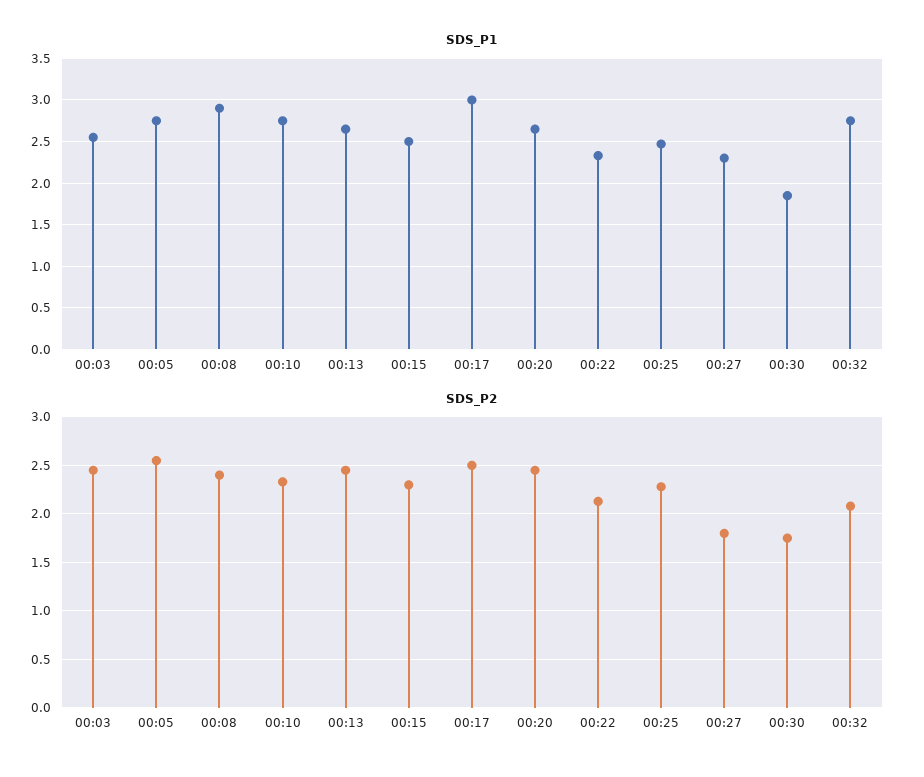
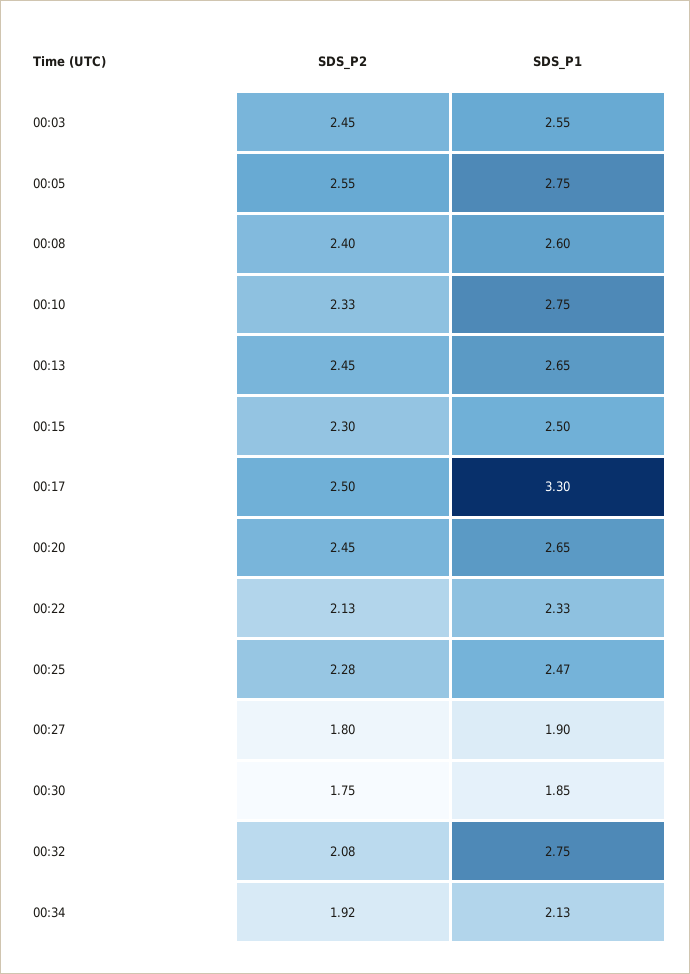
SDS_P1, 00:08: 2.9 -> 2.6
SDS_P1, 00:17: 3 -> 3.3
SDS_P1, 00:27: 2.3 -> 1.9
SDS_P2, 00:34: none -> 1.92
SDS_P1, 00:34: none -> 2.13

